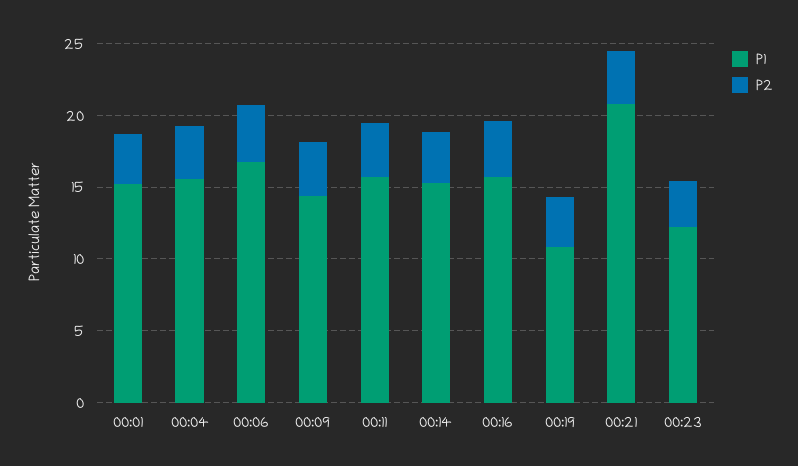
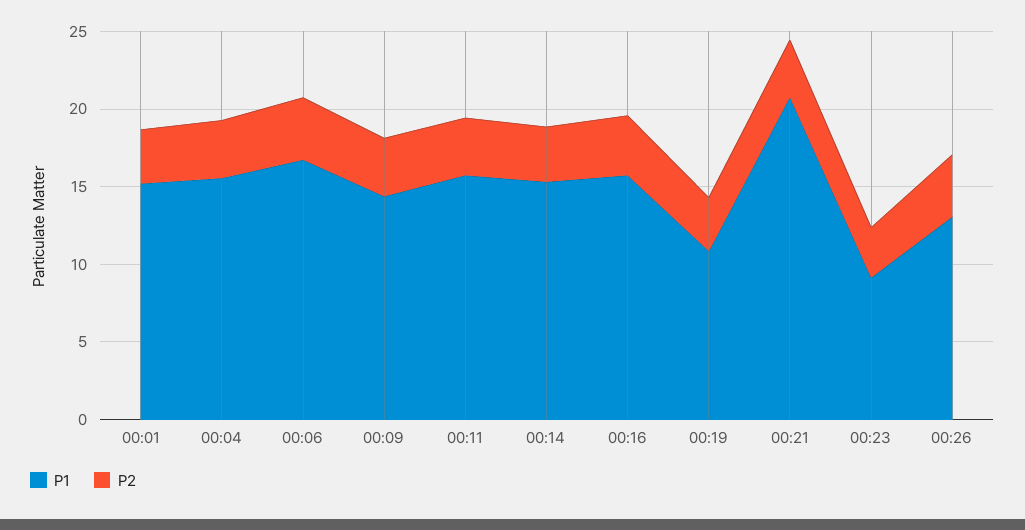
P1, 00:23: 12 -> 9
P1, 00:26: none -> 13
P2, 00:26: none -> 4

